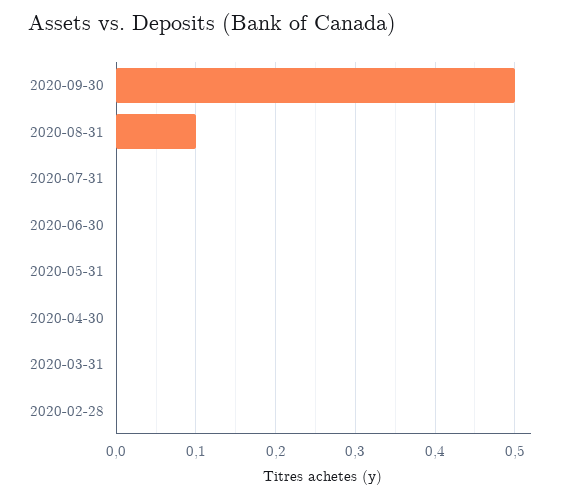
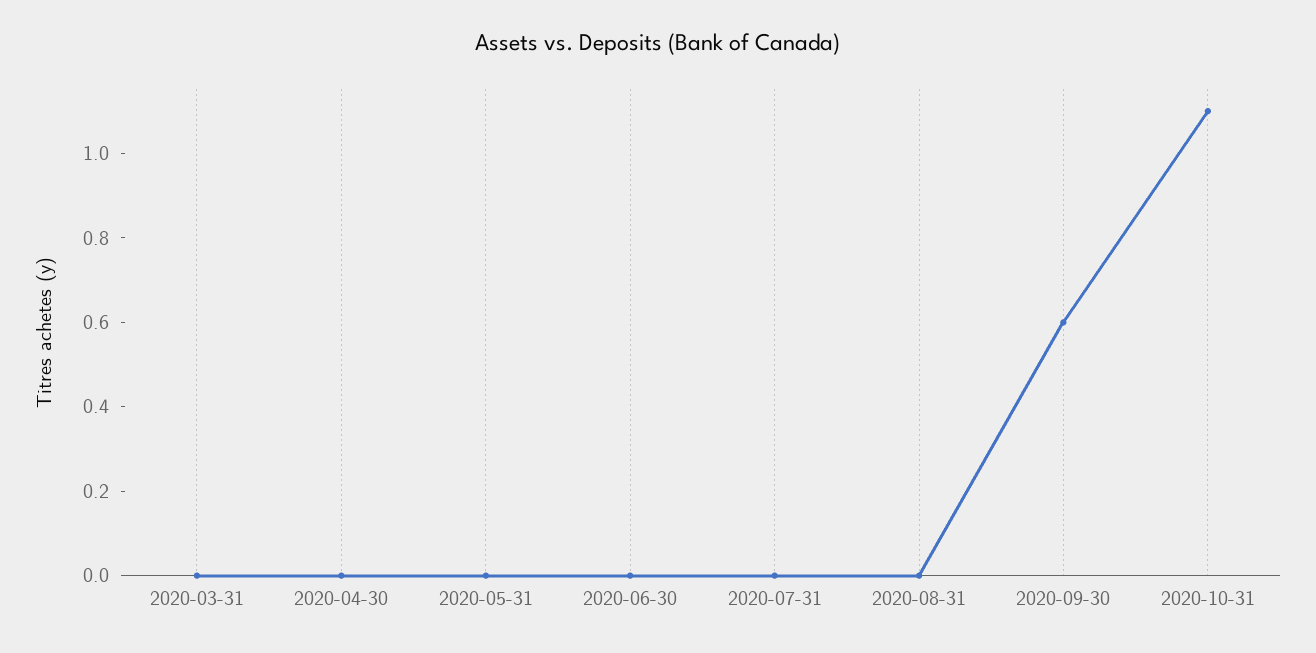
2020-09-30: 0.5 -> 0.6
2020-08-31: 0.1 -> 0
2020-02-28: 0 -> none
2020-10-31: none -> 1.1

